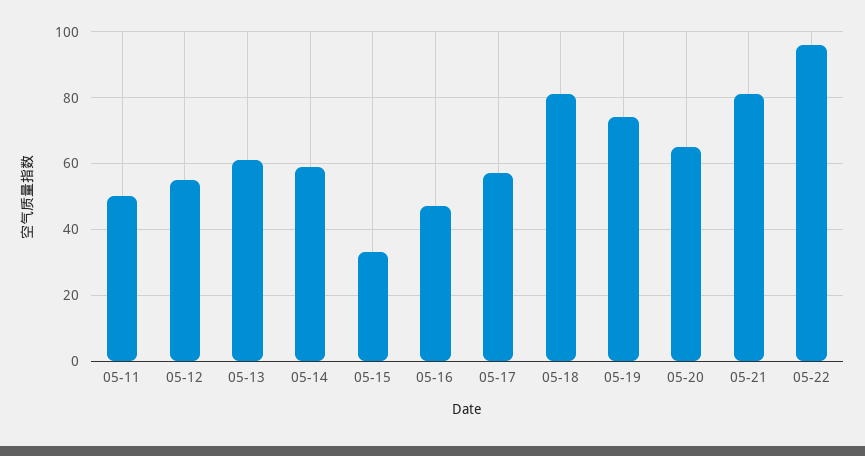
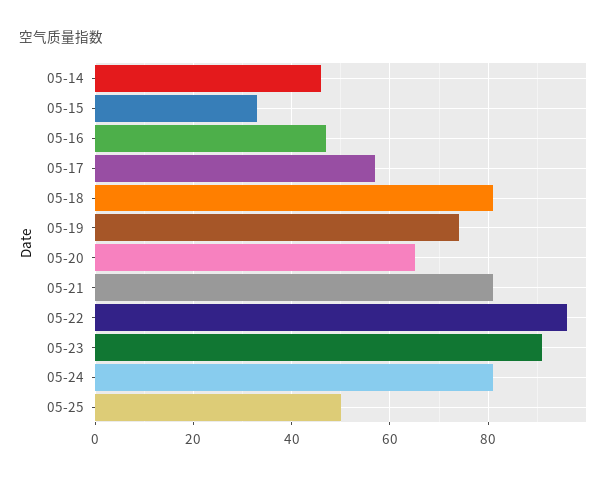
05-11: 50 -> none
05-12: 55 -> none
05-13: 60 -> none
05-14: 60 -> 45
05-23: none -> 90
05-24: none -> 80
05-25: none -> 50

